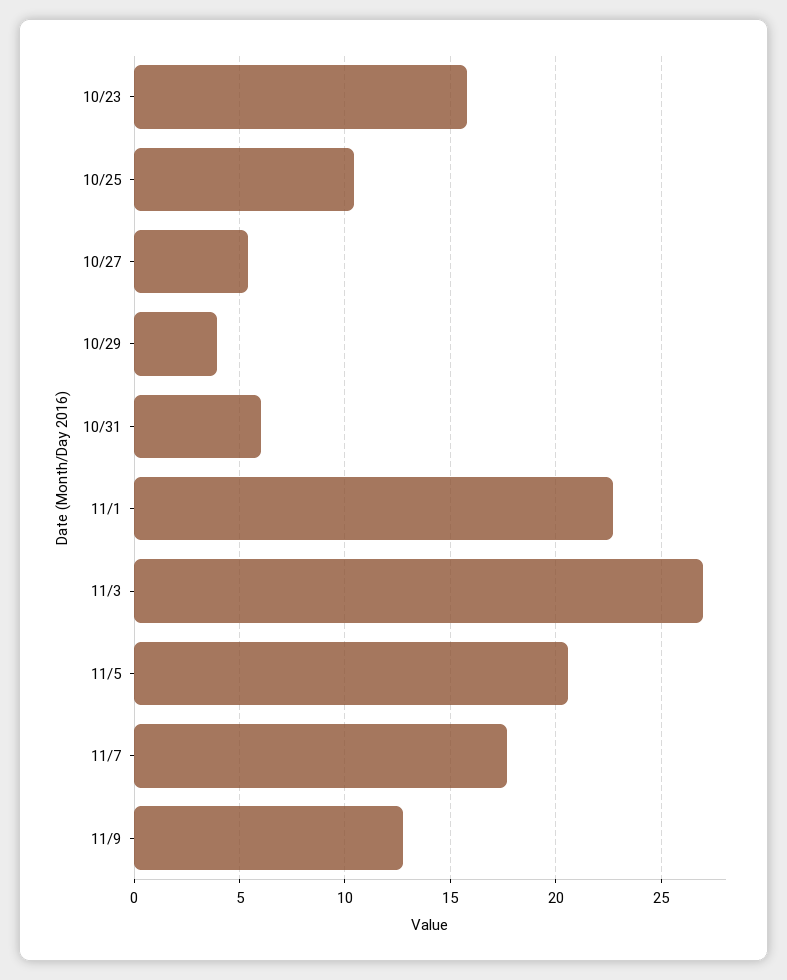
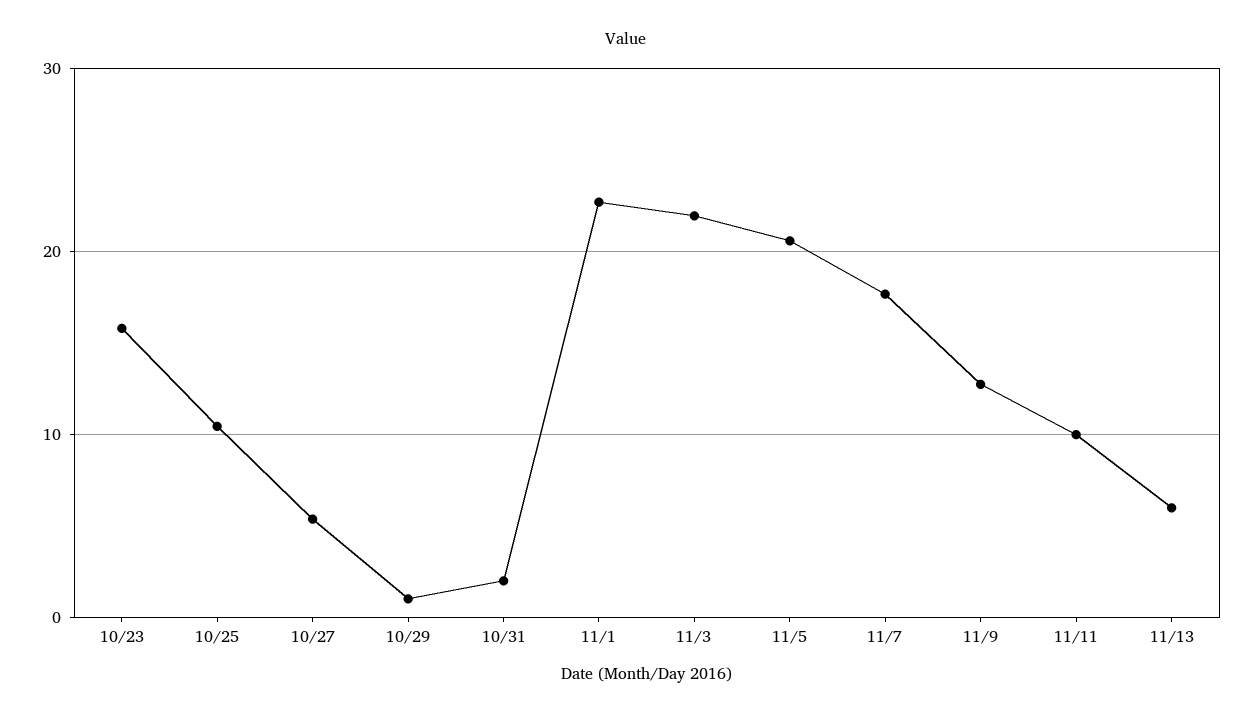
10/29: 4 -> 1
10/31: 6 -> 2
11/3: 27 -> 22
11/11: none -> 10
11/13: none -> 6

